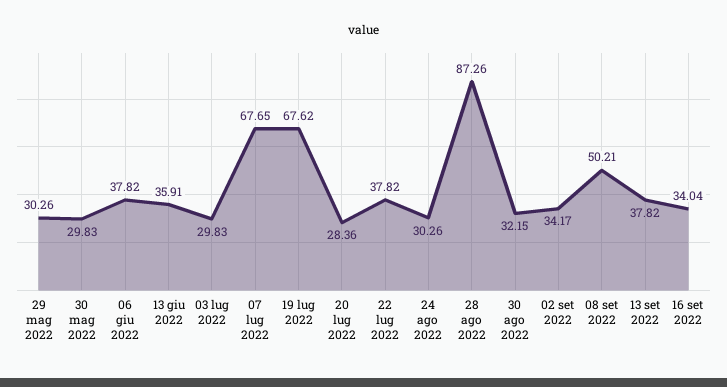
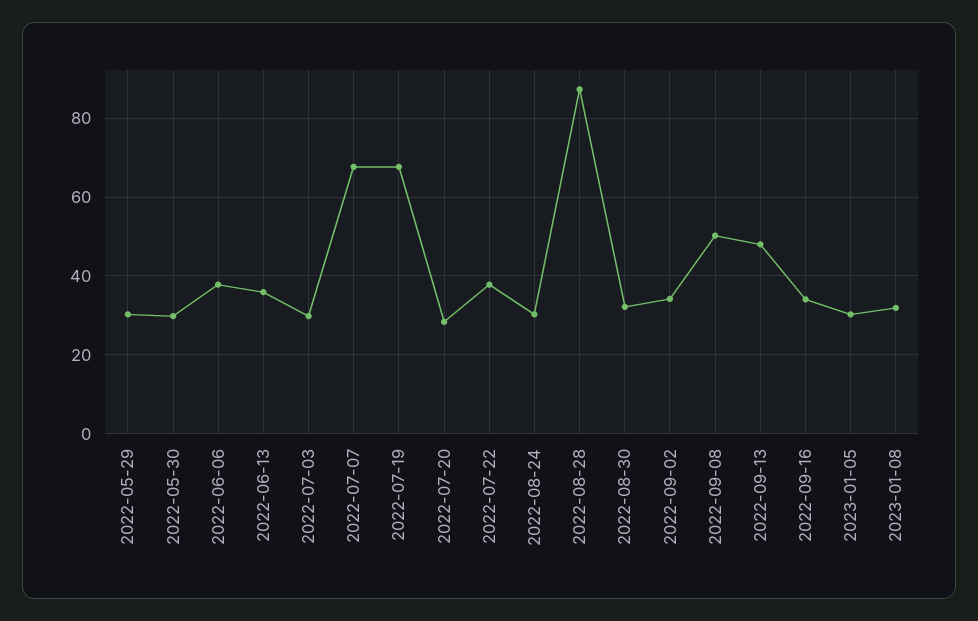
13 set 2022: 37.82 -> 48
2023-01-05: none -> 30
2023-01-08: none -> 32

